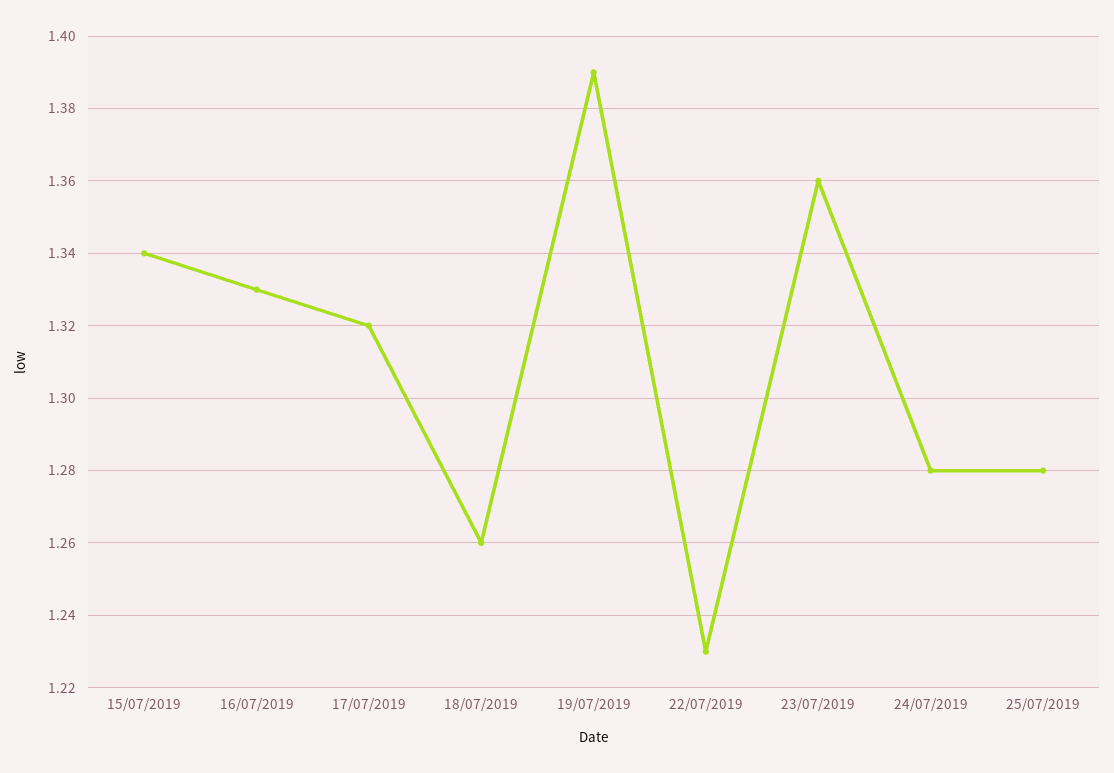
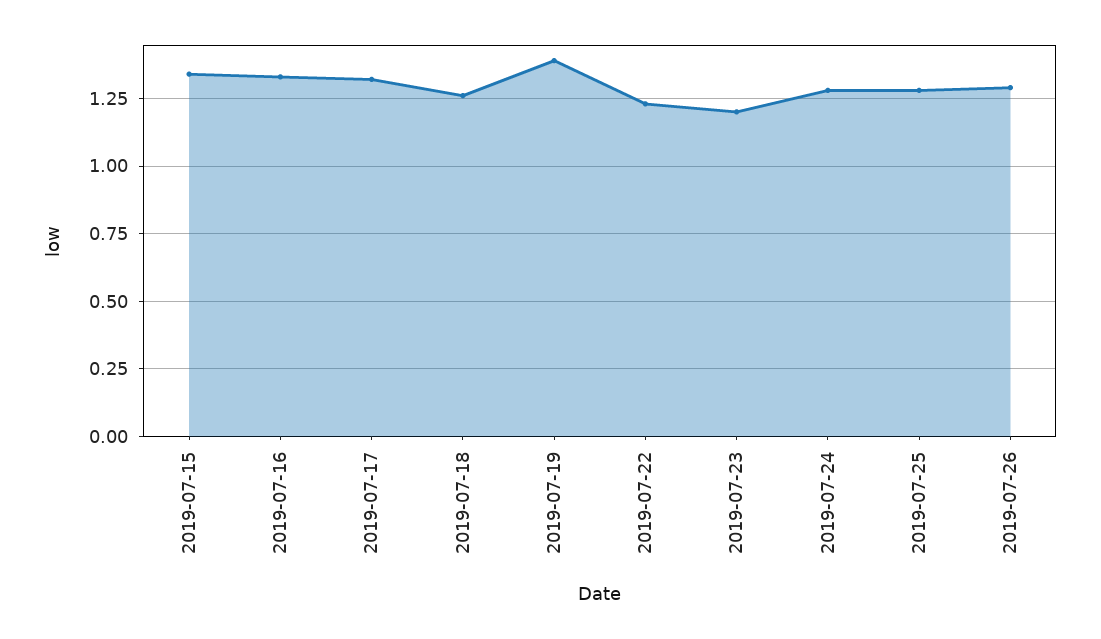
23/07/2019: 1.36 -> 1.2
2019-07-26: none -> 1.3

